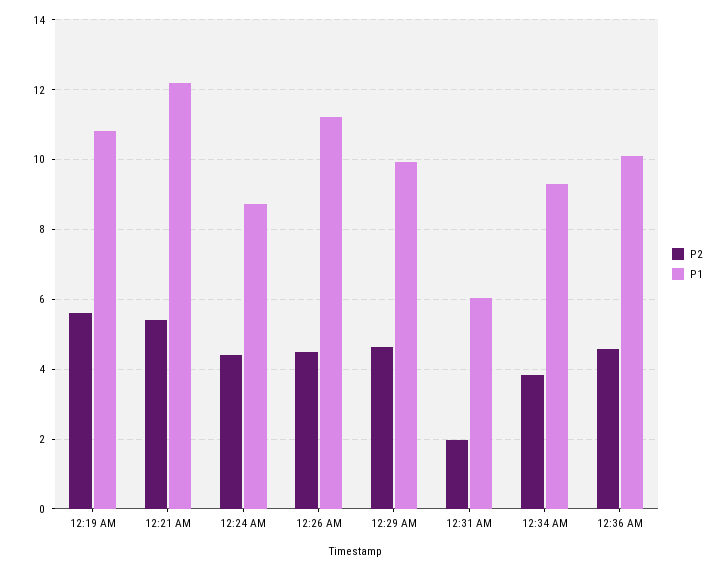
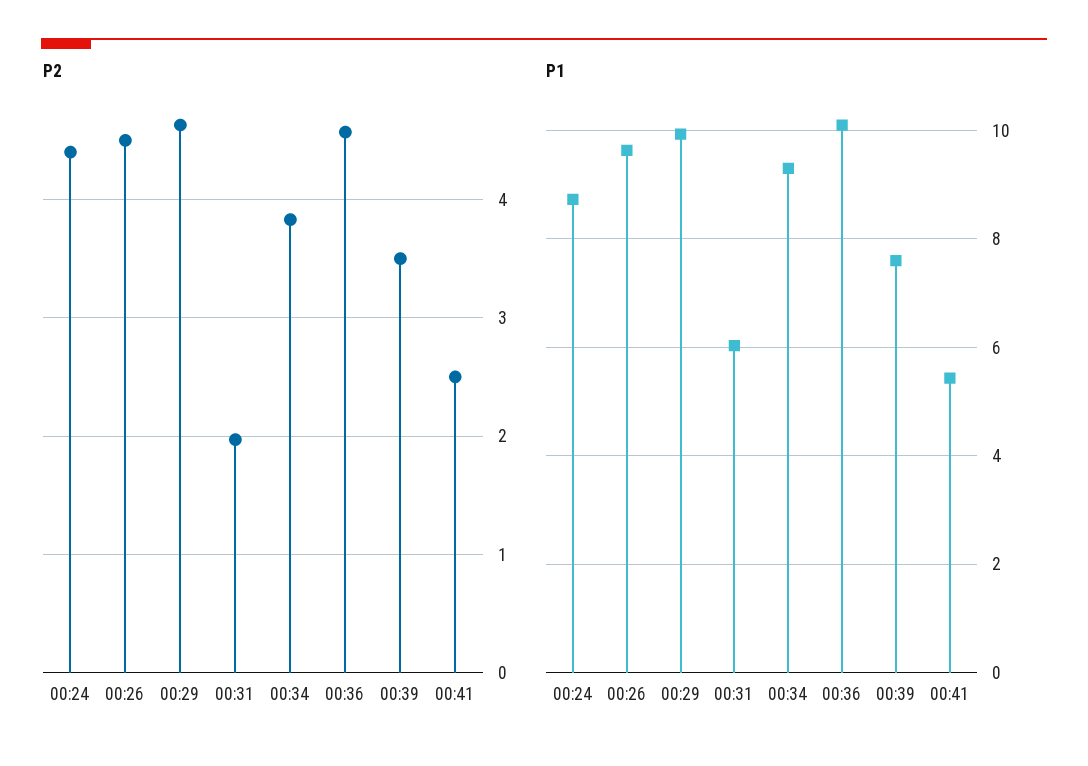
P2, 12:19 AM: 5.6 -> none
P1, 12:19 AM: 10.8 -> none
P2, 12:21 AM: 5.4 -> none
P1, 12:21 AM: 12.2 -> none
P1, 12:26 AM: 11.2 -> 9.6
P2, 00:39: none -> 3.5
P2, 00:41: none -> 2.5
P1, 00:39: none -> 7.6
P1, 00:41: none -> 5.4

